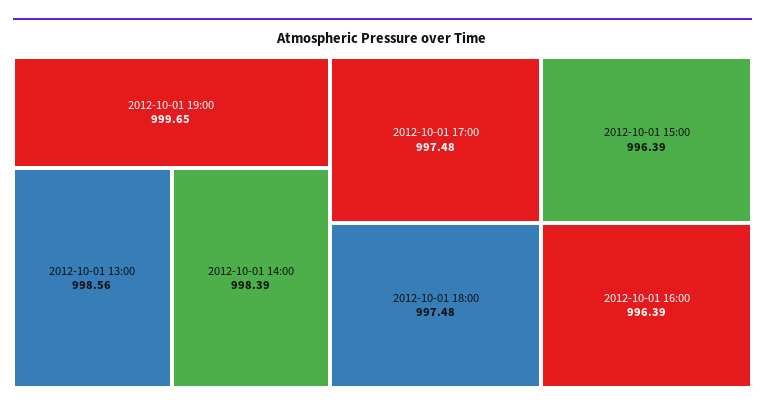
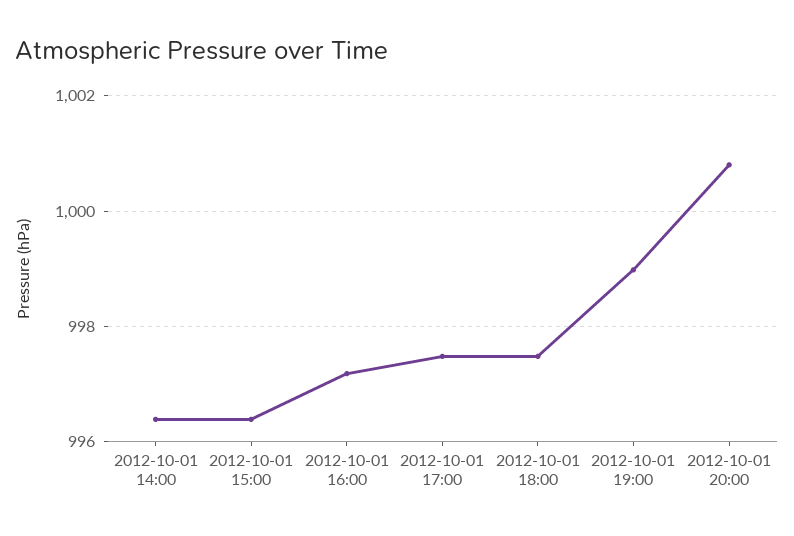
2012-10-01 19:00: 999.65 -> 999
2012-10-01 13:00: 998.56 -> none
2012-10-01 14:00: 998.39 -> 996.4
2012-10-01 16:00: 996.39 -> 997.2
2012-10-01 20:00: none -> 1000.8

